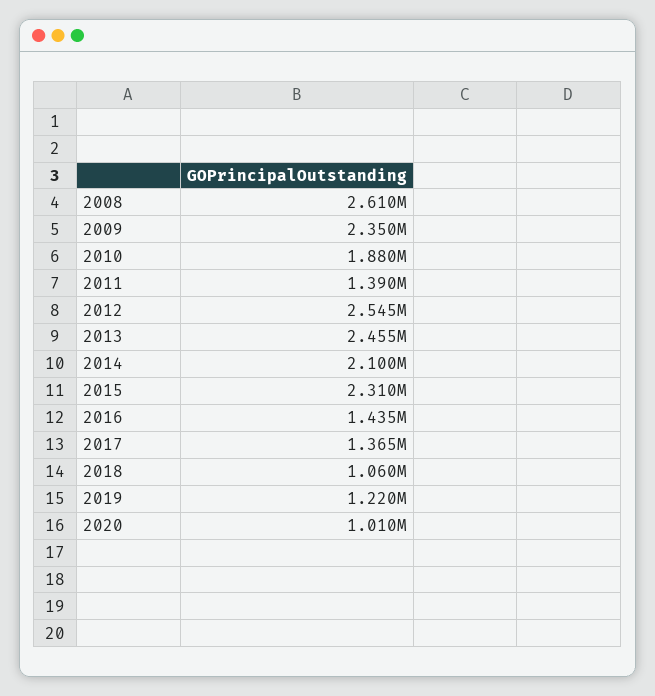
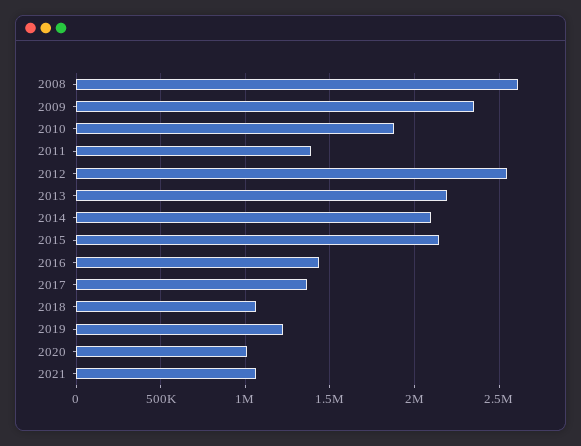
2013: 2455000 -> 2200000
2015: 2310000 -> 2150000
2021: none -> 1050000

